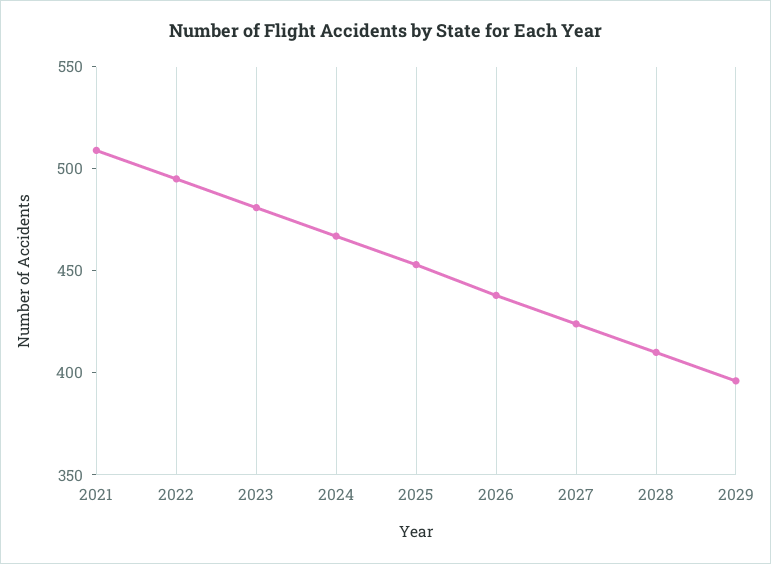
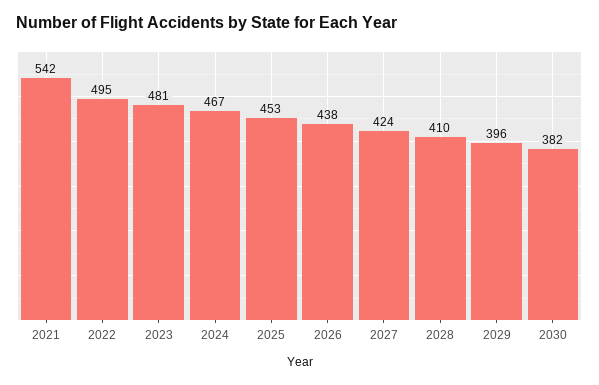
2021: 510 -> 542
2030: none -> 382

